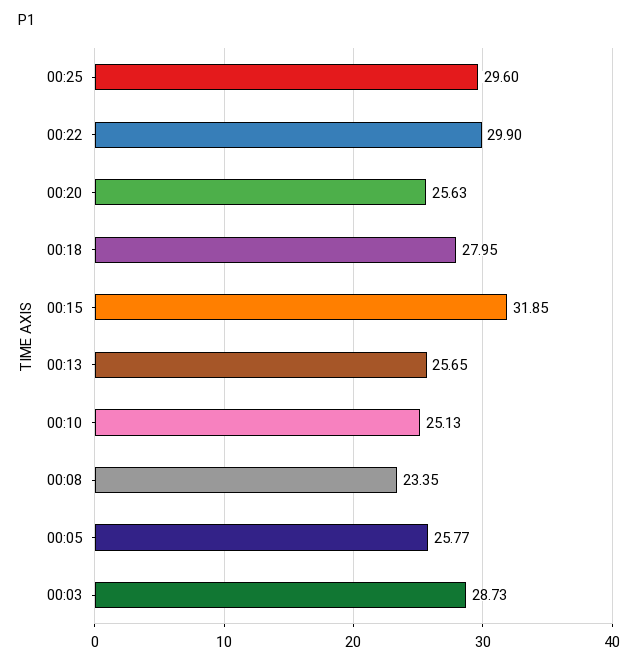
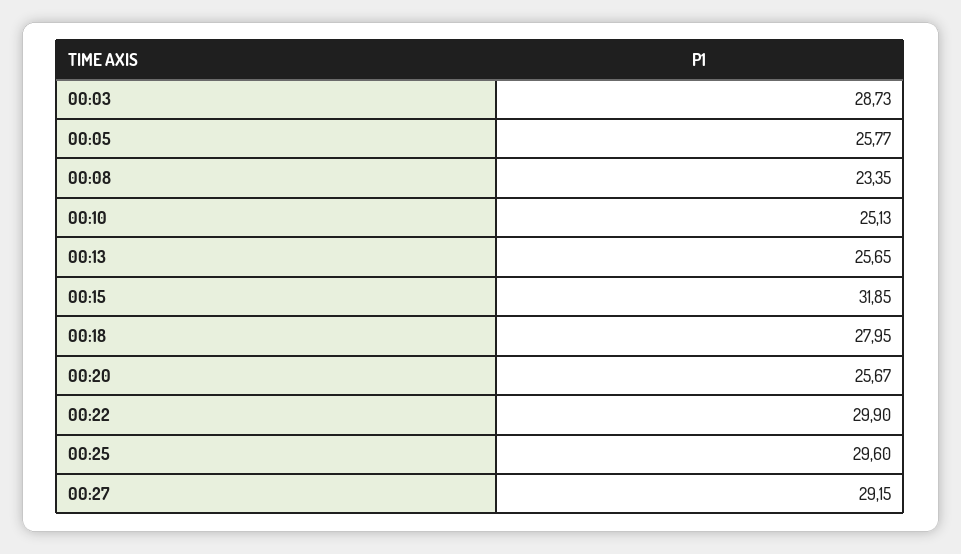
00:20: 25.63 -> 25.67
00:27: none -> 29.15

